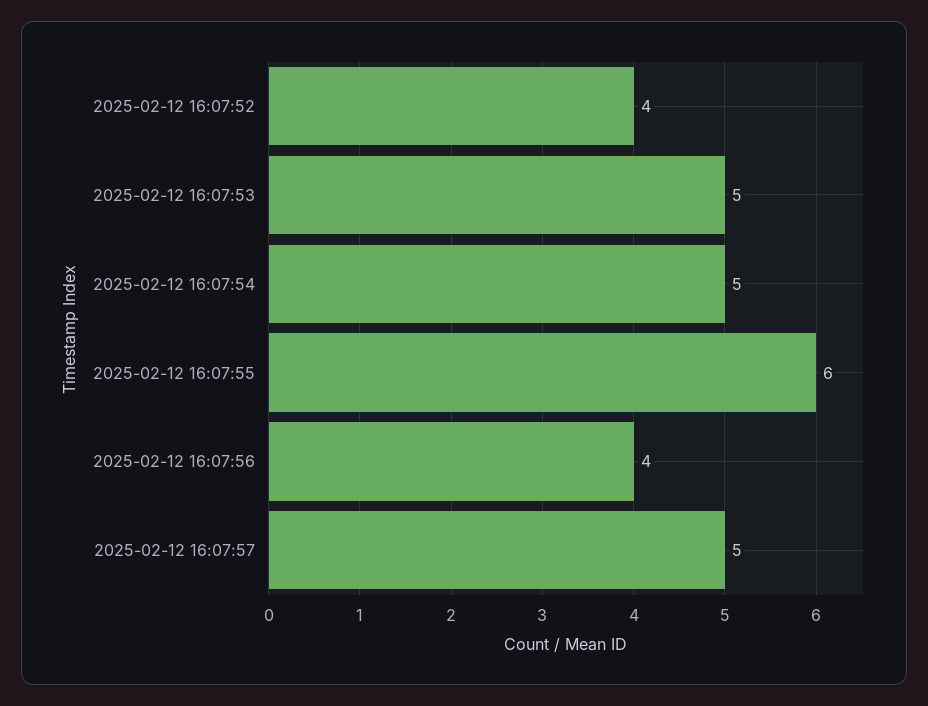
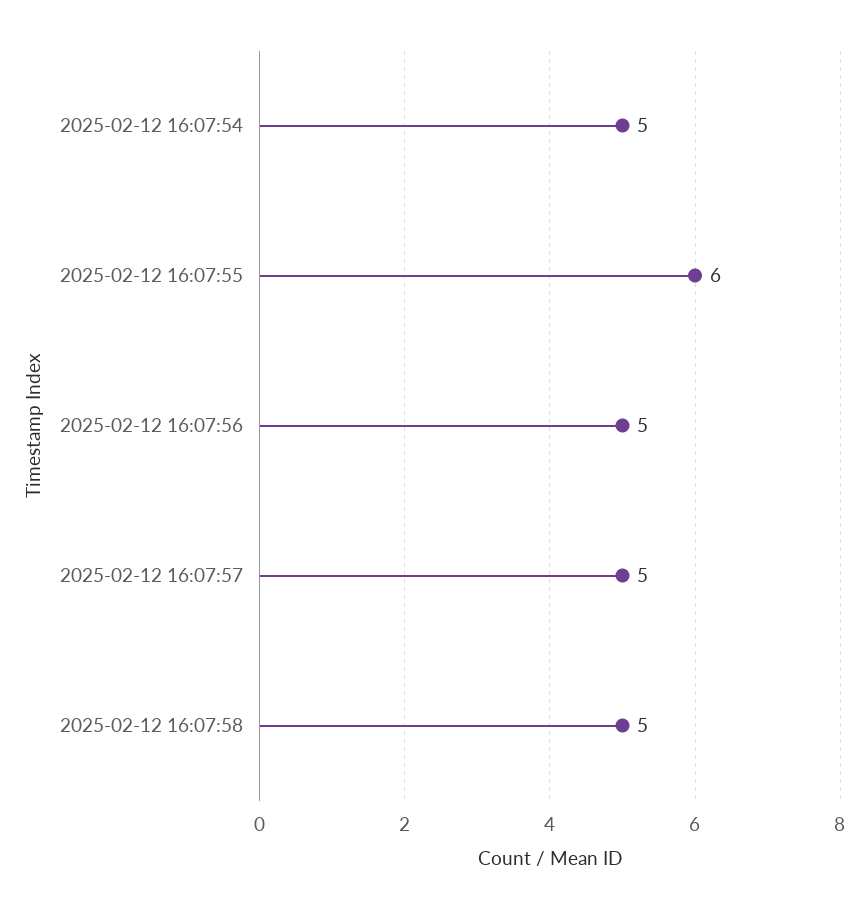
2025-02-12 16:07:52: 4 -> none
2025-02-12 16:07:53: 5 -> none
2025-02-12 16:07:56: 4 -> 5
2025-02-12 16:07:58: none -> 5

